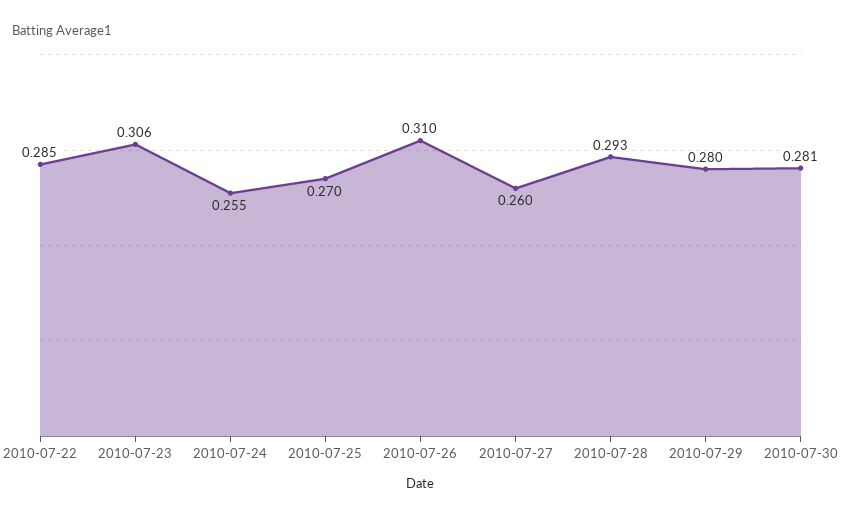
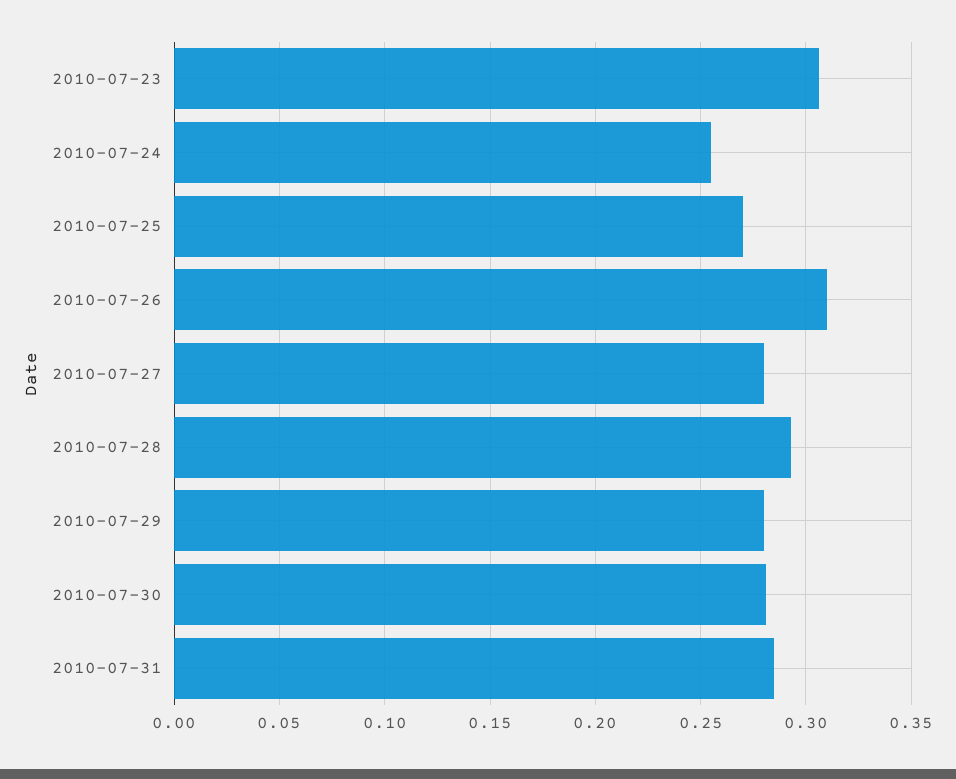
2010-07-22: 0.285 -> none
2010-07-27: 0.26 -> 0.28
2010-07-31: none -> 0.285

